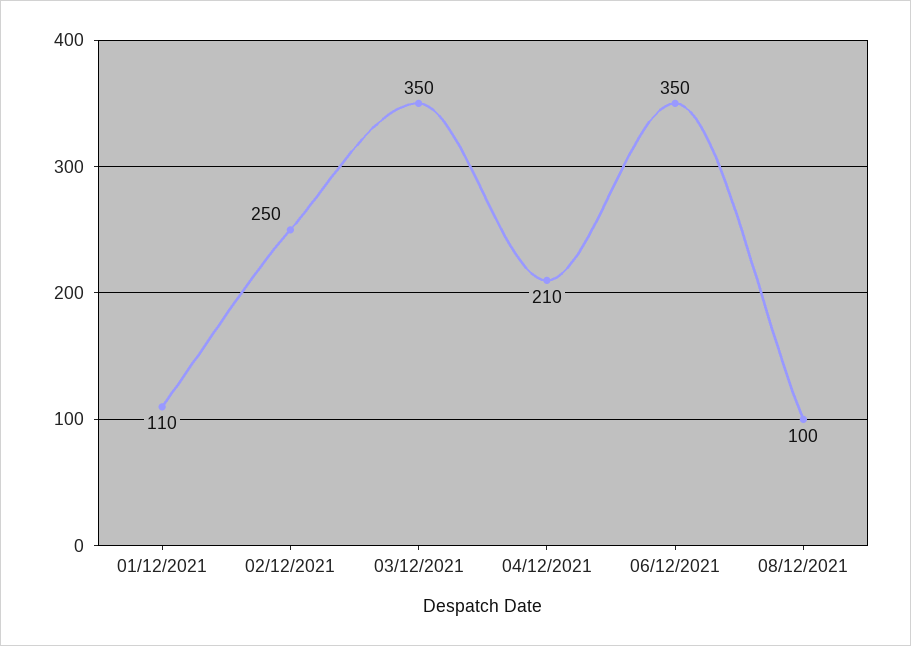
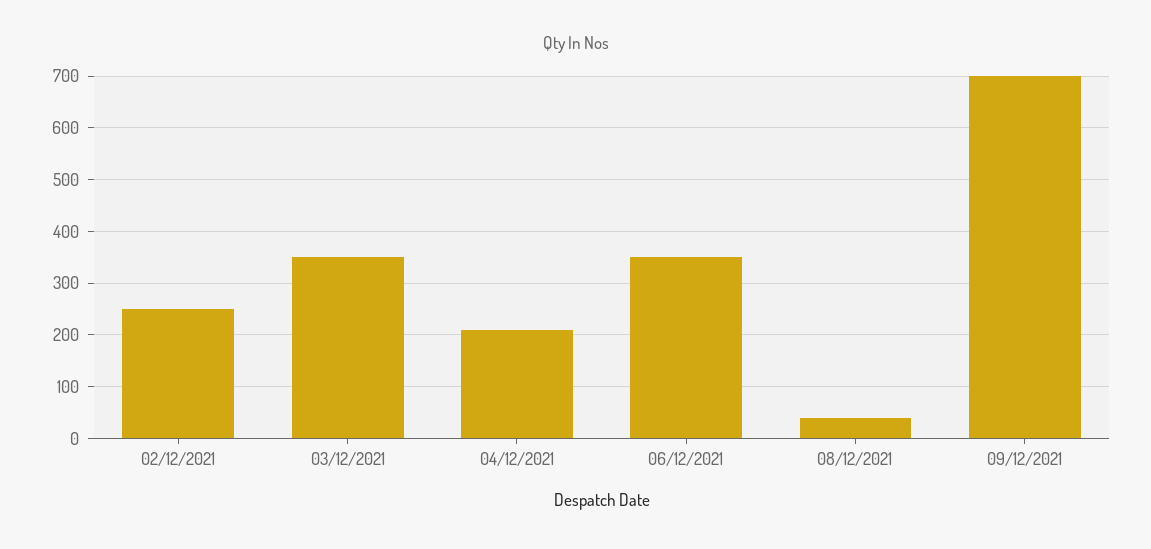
01/12/2021: 110 -> none
08/12/2021: 100 -> 40
09/12/2021: none -> 700

